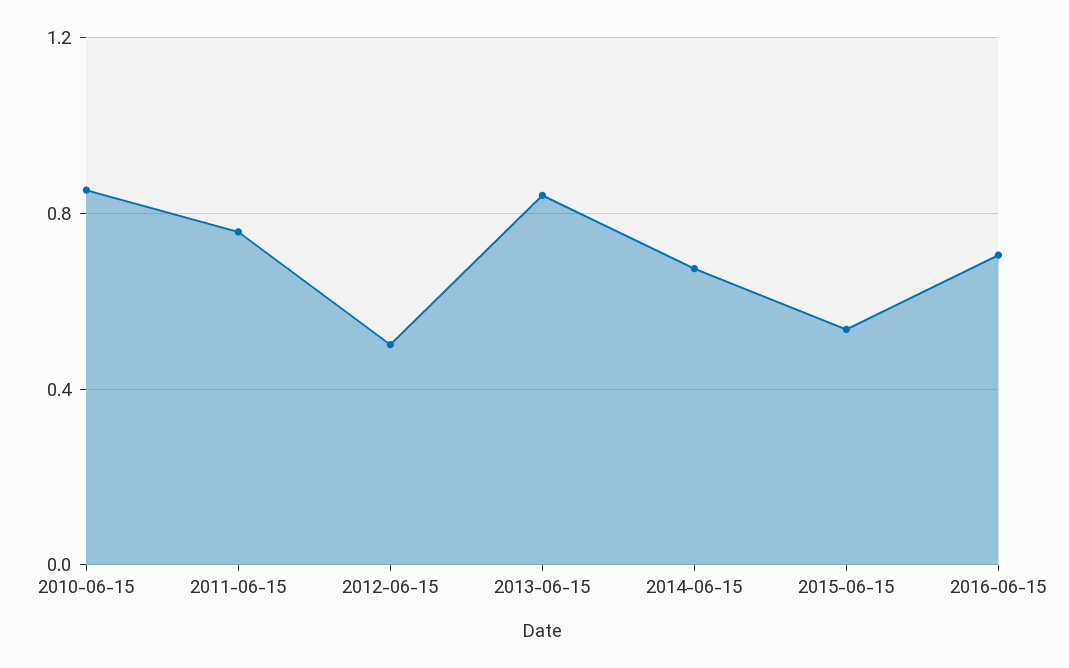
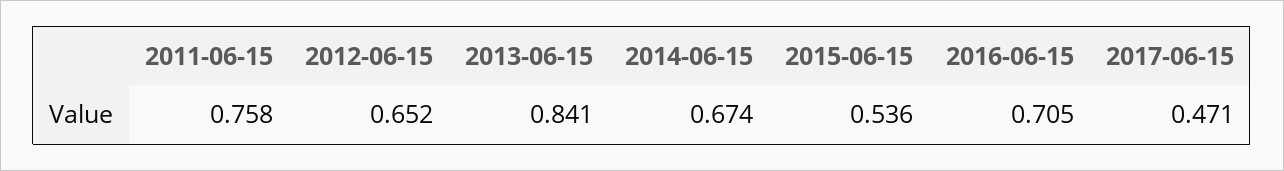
2010-06-15: 0.85 -> none
2012-06-15: 0.5 -> 0.652
2017-06-15: none -> 0.471

